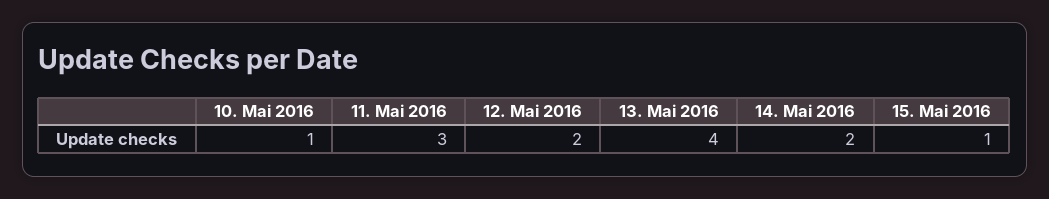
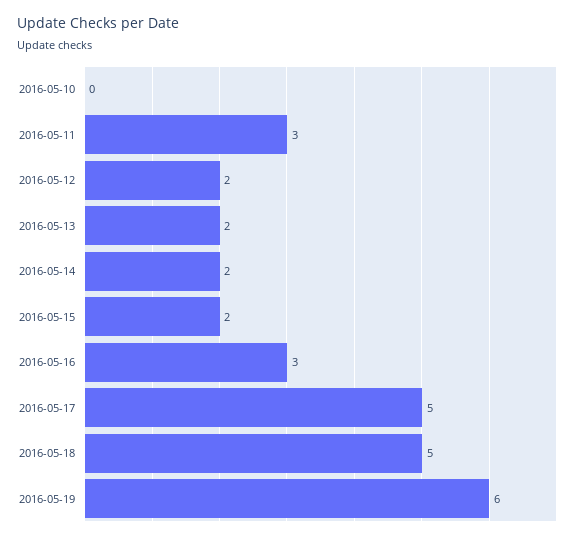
10. Mai 2016: 1 -> 0
13. Mai 2016: 4 -> 2
15. Mai 2016: 1 -> 2
2016-05-16: none -> 3
2016-05-17: none -> 5
2016-05-18: none -> 5
2016-05-19: none -> 6

